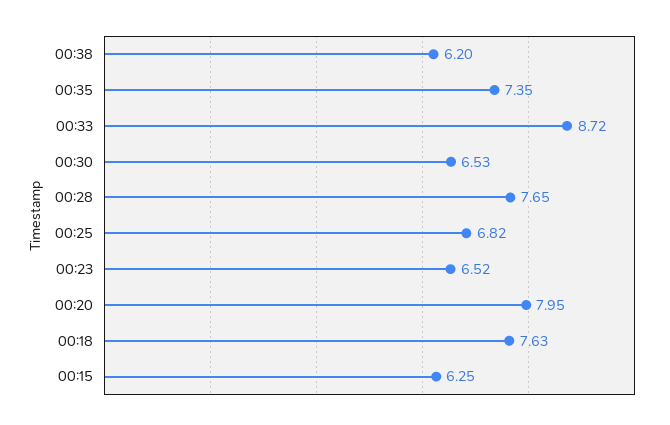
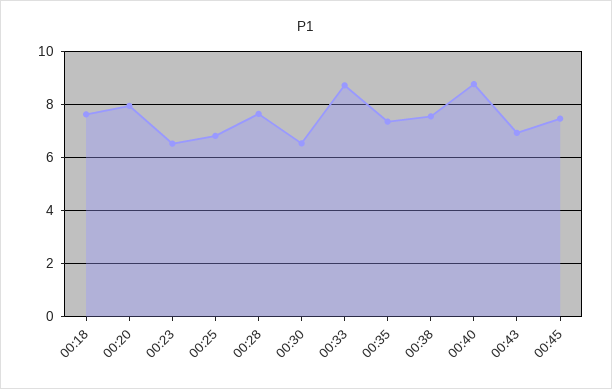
00:38: 6.2 -> 7.5
00:15: 6.25 -> none
00:40: none -> 8.75
00:43: none -> 7
00:45: none -> 7.5

